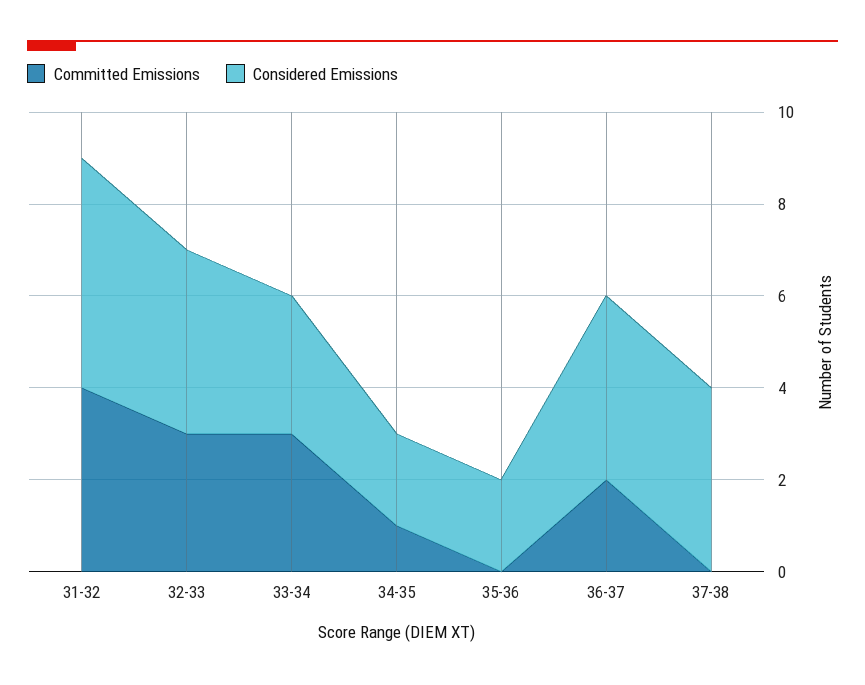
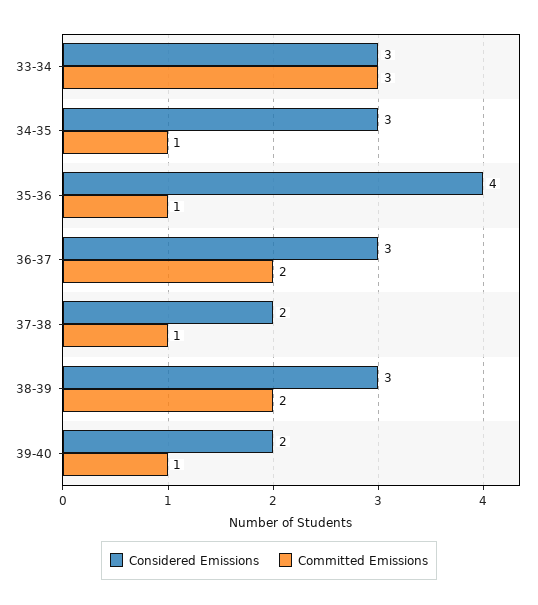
Committed Emissions, 31-32: 4 -> none
Considered Emissions, 31-32: 5 -> none
Committed Emissions, 32-33: 3 -> none
Considered Emissions, 32-33: 4 -> none
Considered Emissions, 34-35: 2 -> 3
Committed Emissions, 35-36: 0 -> 1
Considered Emissions, 35-36: 2 -> 4
Considered Emissions, 36-37: 4 -> 3
Committed Emissions, 37-38: 0 -> 1
Considered Emissions, 37-38: 4 -> 2
Considered Emissions, 38-39: none -> 3
Committed Emissions, 38-39: none -> 2
Considered Emissions, 39-40: none -> 2
Committed Emissions, 39-40: none -> 1

